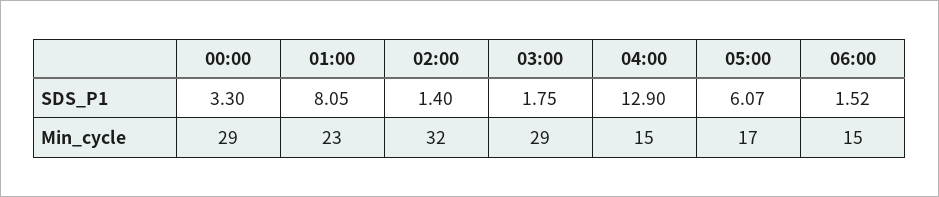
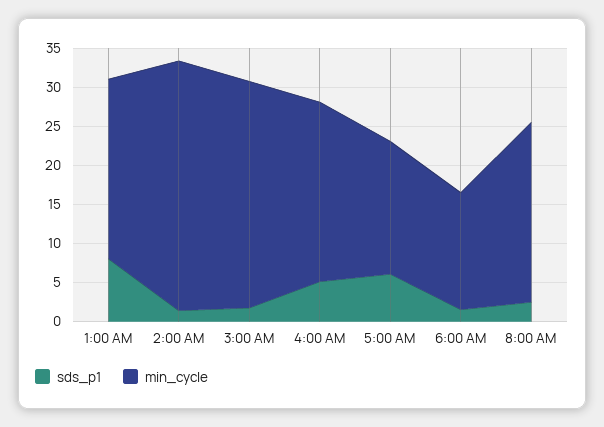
SDS_P1, 00:00: 3.3 -> none
SDS_P1, 04:00: 12.9 -> 5
Min_cycle, 00:00: 29 -> none
Min_cycle, 04:00: 15 -> 22.5
SDS_P1, 8:00 AM: none -> 2.5
Min_cycle, 8:00 AM: none -> 22.5

